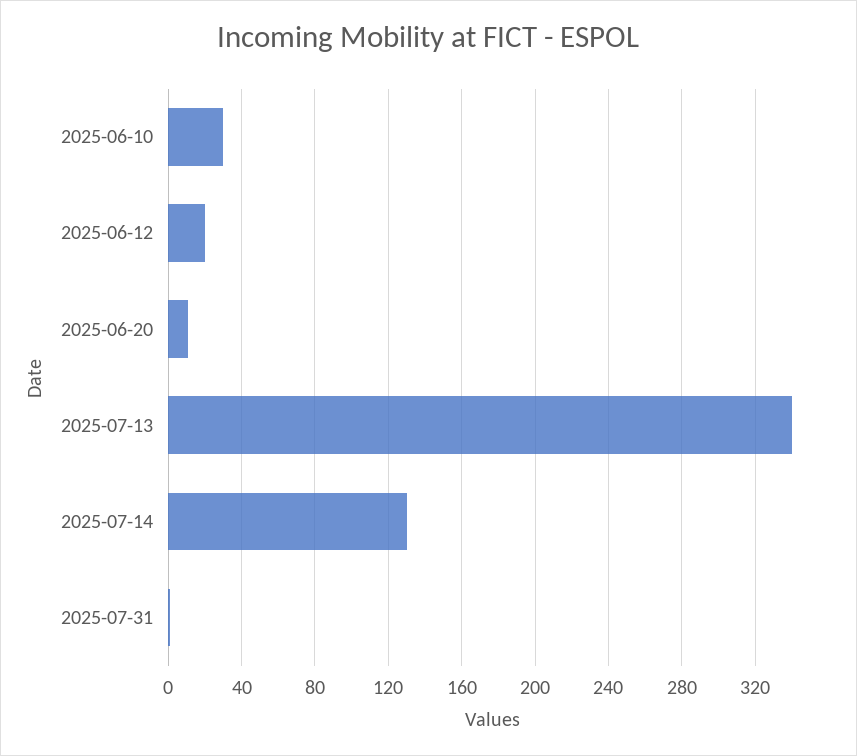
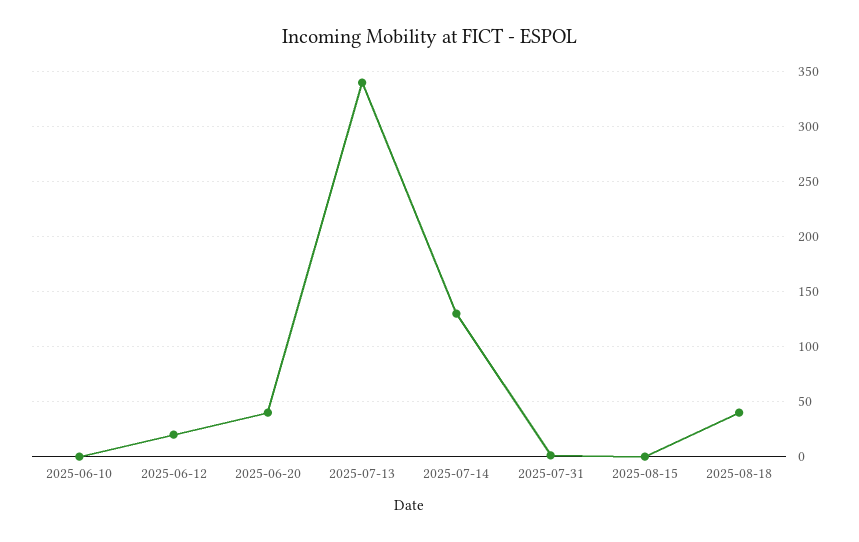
2025-06-10: 30 -> 0
2025-06-20: 10 -> 40
2025-08-15: none -> 0
2025-08-18: none -> 40

